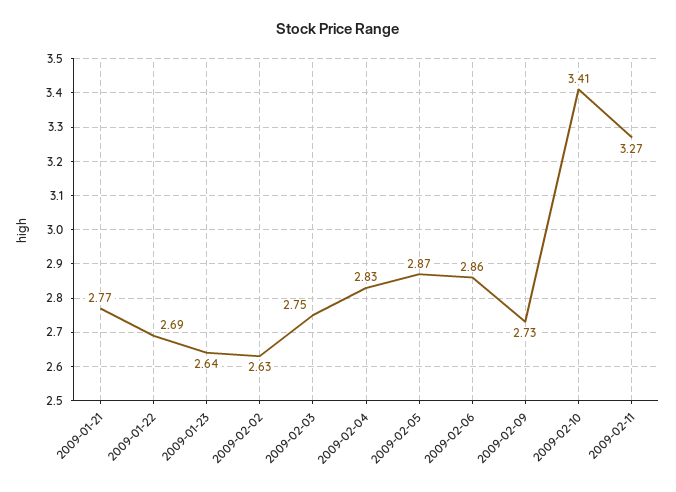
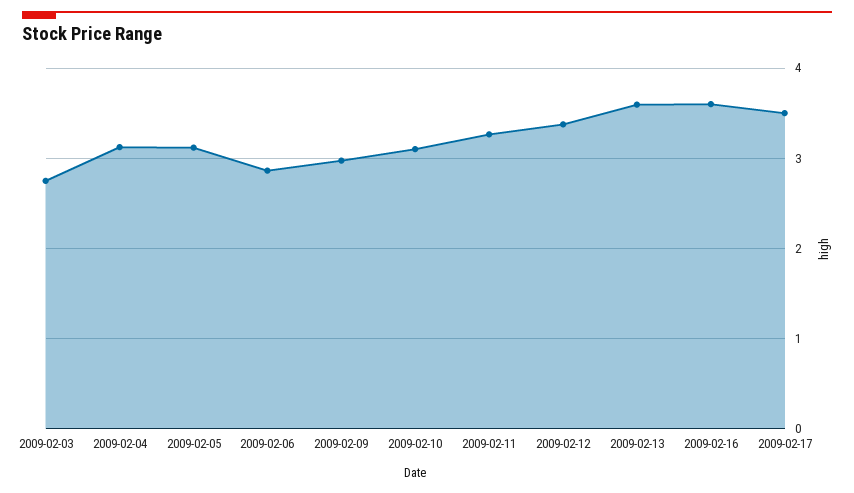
2009-01-21: 2.77 -> none
2009-01-22: 2.69 -> none
2009-01-23: 2.64 -> none
2009-02-02: 2.63 -> none
2009-02-04: 2.83 -> 3.1
2009-02-05: 2.87 -> 3.1
2009-02-09: 2.73 -> 3
2009-02-10: 3.41 -> 3.1
2009-02-12: none -> 3.4
2009-02-13: none -> 3.6
2009-02-16: none -> 3.6
2009-02-17: none -> 3.5

